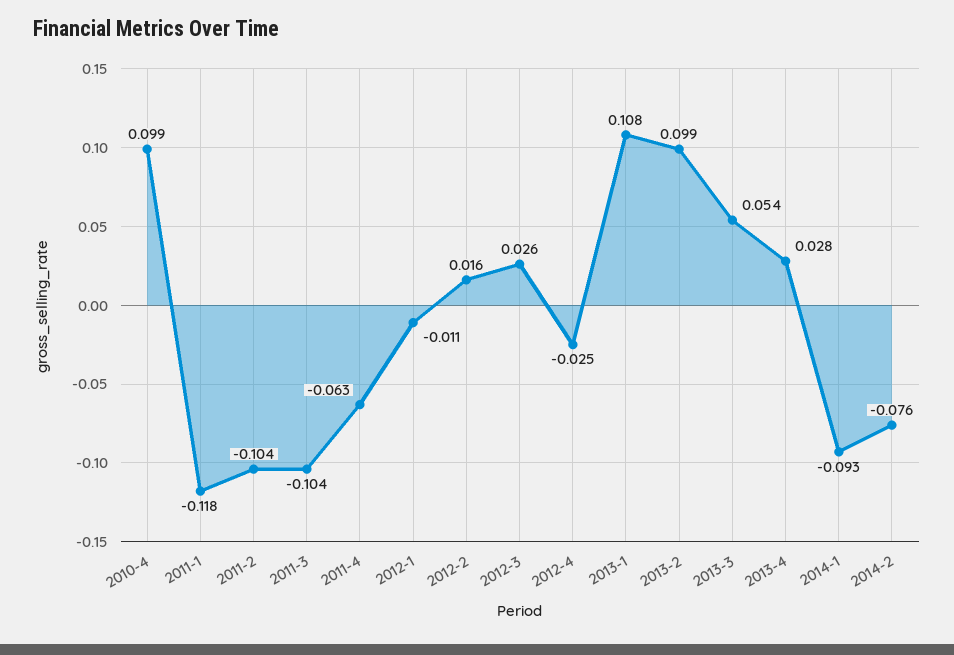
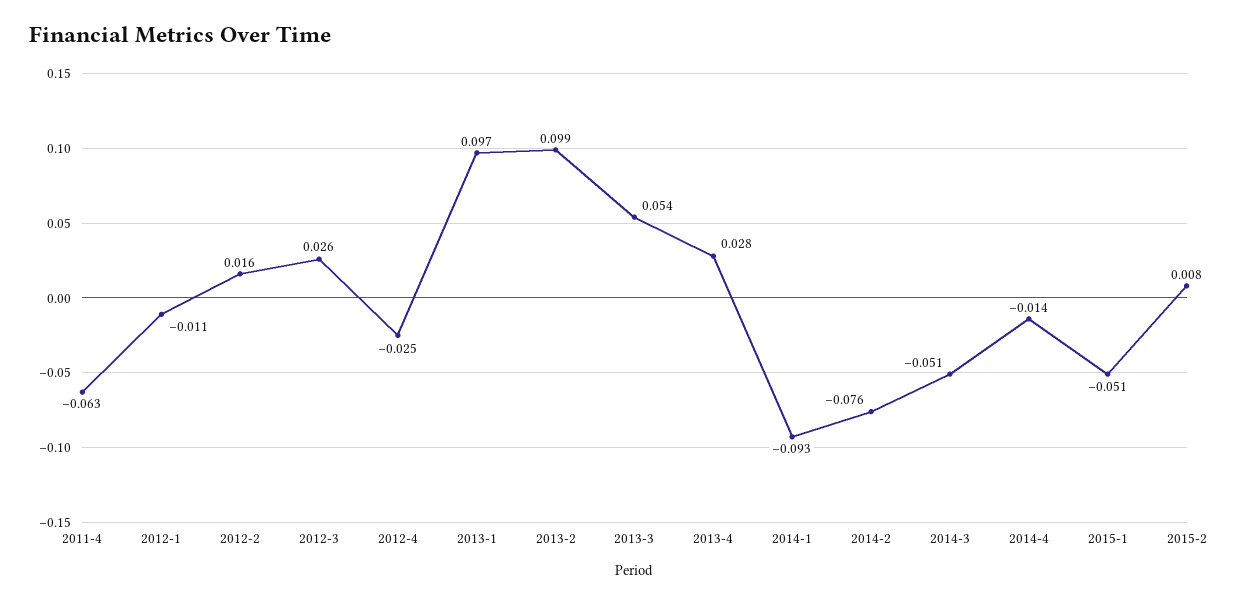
2010-4: 0.099 -> none
2011-1: -0.118 -> none
2011-2: -0.104 -> none
2011-3: -0.104 -> none
2013-1: 0.108 -> 0.097
2014-3: none -> -0.051
2014-4: none -> -0.014
2015-1: none -> -0.051
2015-2: none -> 0.008

